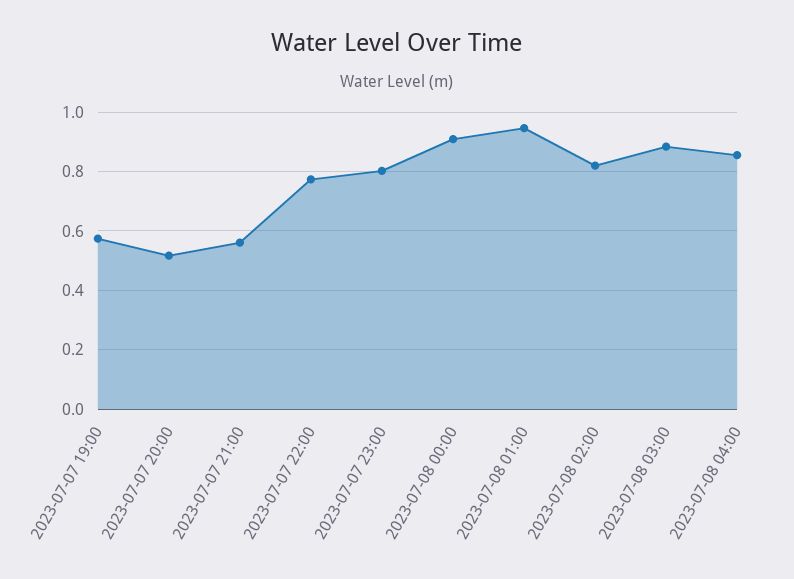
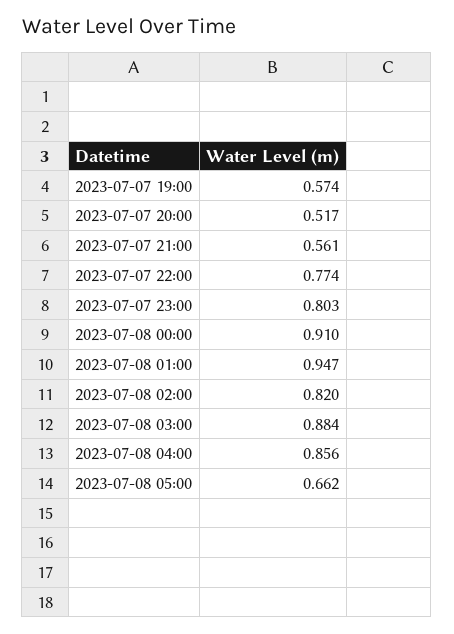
2023-07-08 05:00: none -> 0.662

